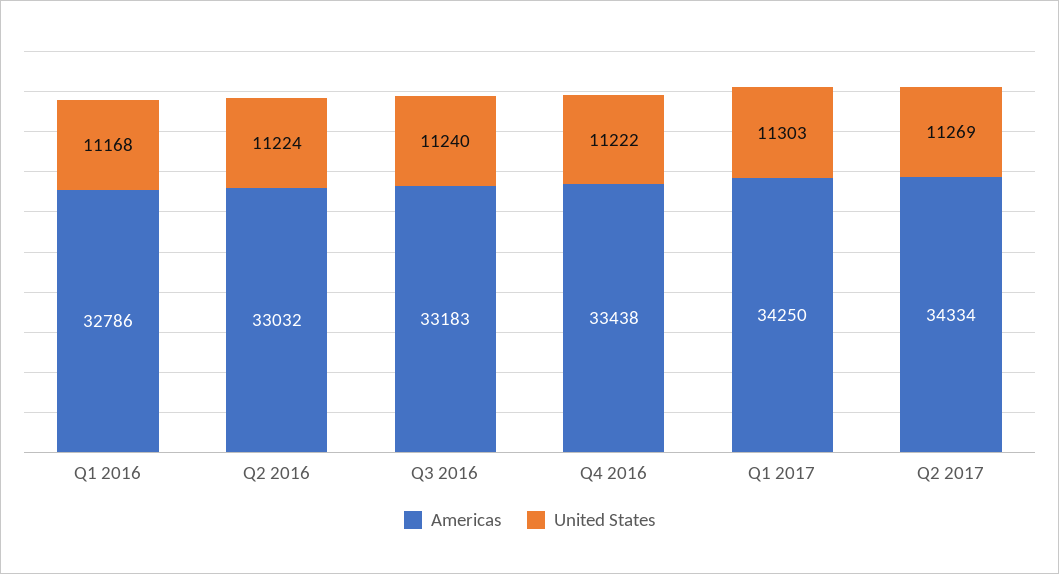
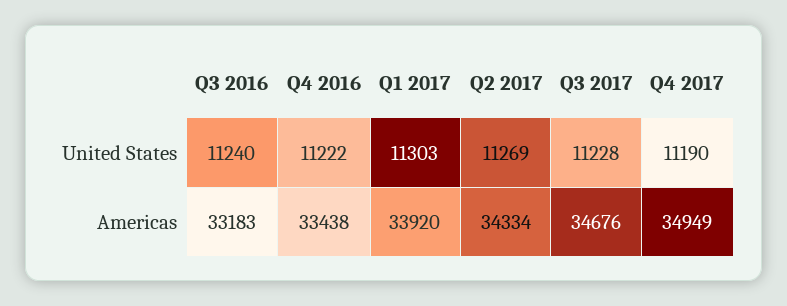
Americas, Q1 2016: 32786 -> none
United States, Q1 2016: 11168 -> none
Americas, Q2 2016: 33032 -> none
United States, Q2 2016: 11224 -> none
Americas, Q1 2017: 34250 -> 33920
United States, Q3 2017: none -> 11228
United States, Q4 2017: none -> 11190
Americas, Q3 2017: none -> 34676
Americas, Q4 2017: none -> 34949

